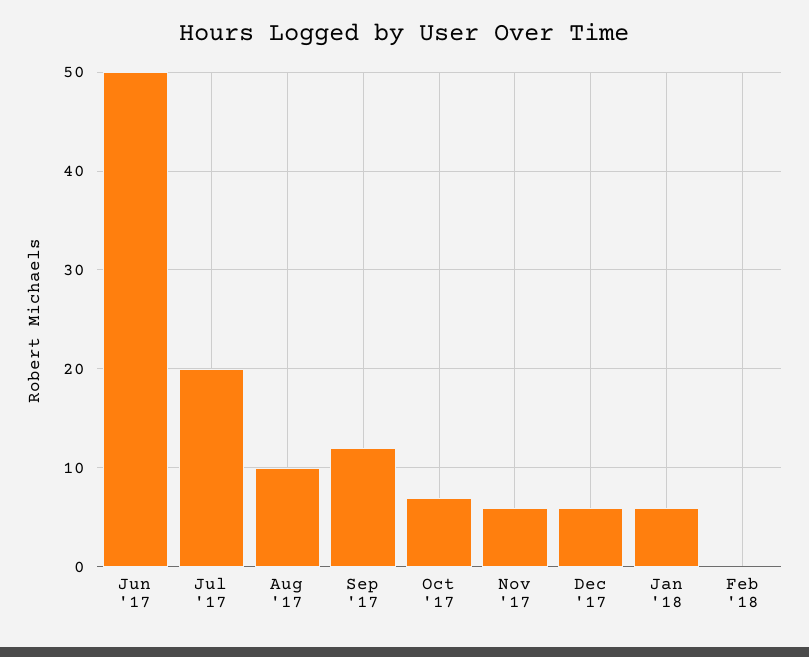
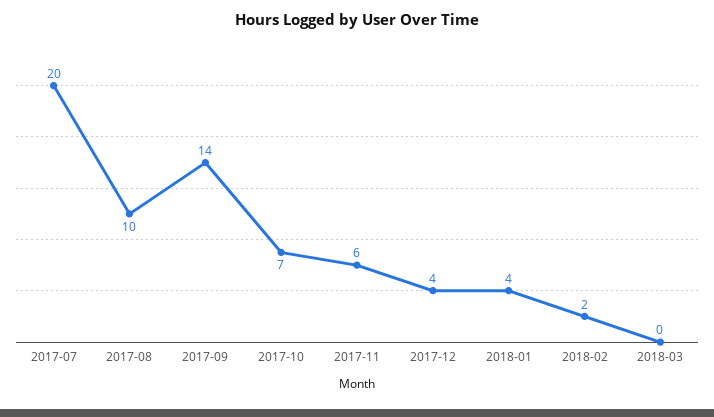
Jun '17: 50 -> none
Sep '17: 12 -> 14
Dec '17: 6 -> 4
Jan '18: 6 -> 4
Feb '18: 0 -> 2
2018-03: none -> 0

